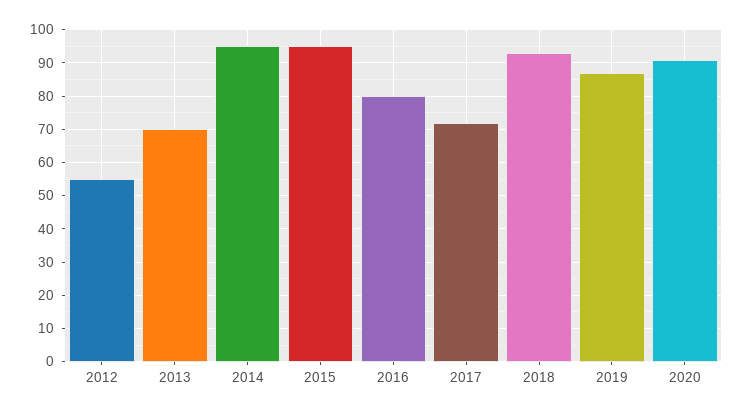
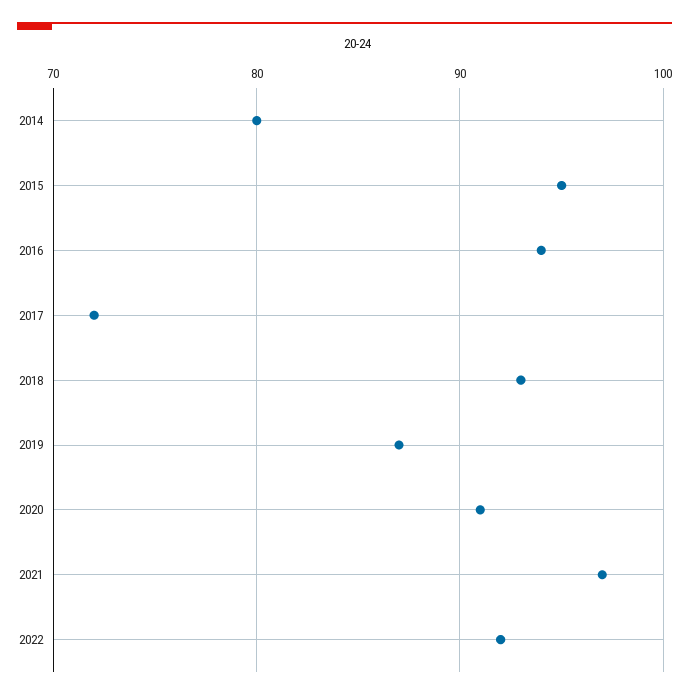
2012: 55 -> none
2013: 70 -> none
2014: 95 -> 80
2016: 80 -> 94
2021: none -> 97
2022: none -> 92

